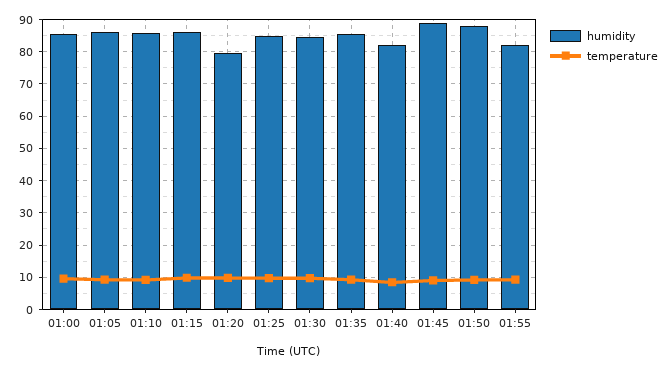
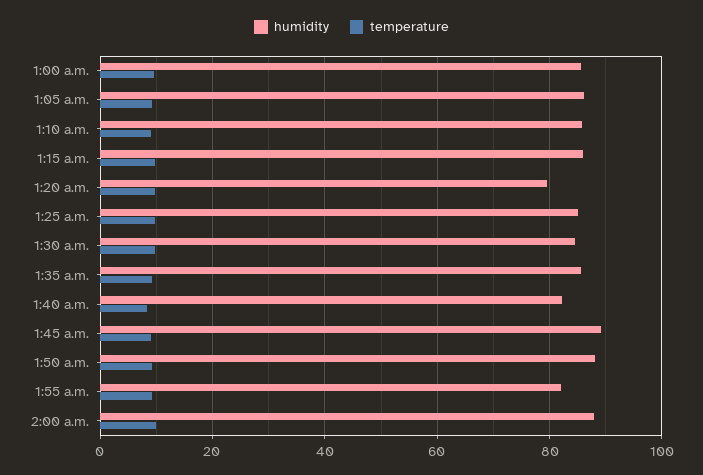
humidity, 2:00 a.m.: none -> 88
temperature, 2:00 a.m.: none -> 10

